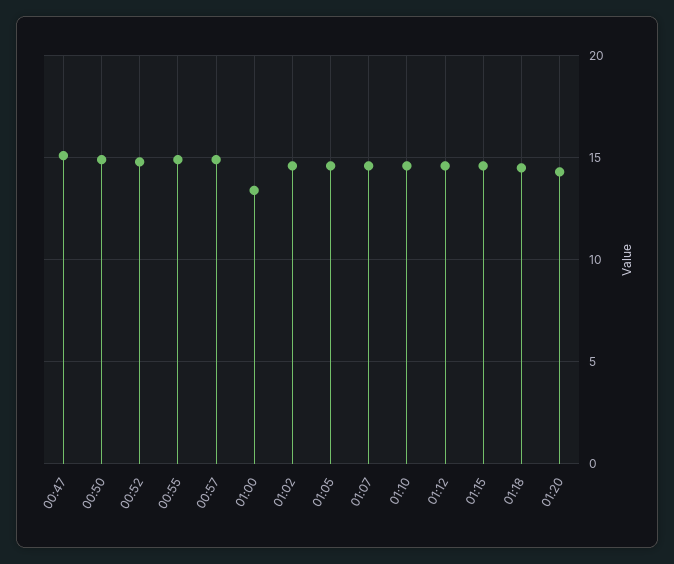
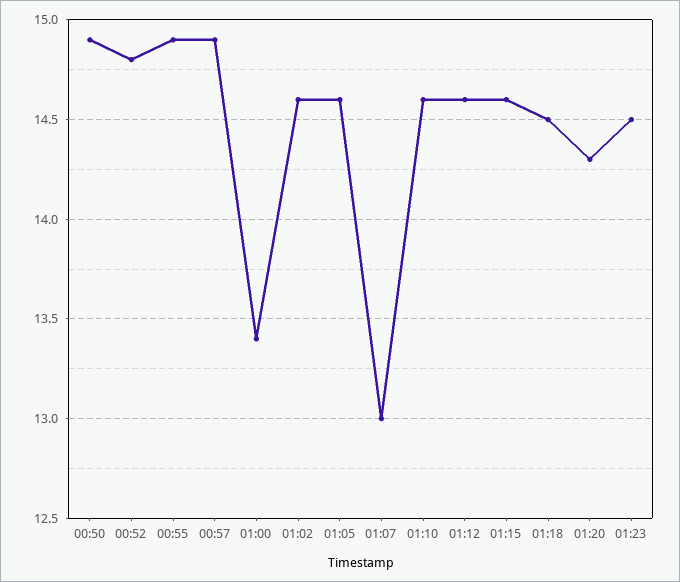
00:47: 15 -> none
01:07: 14.5 -> 13
01:23: none -> 14.5

